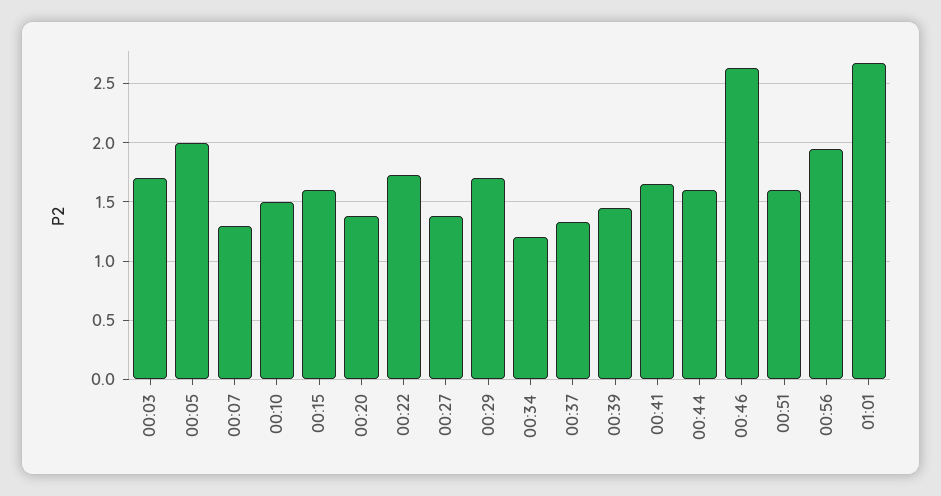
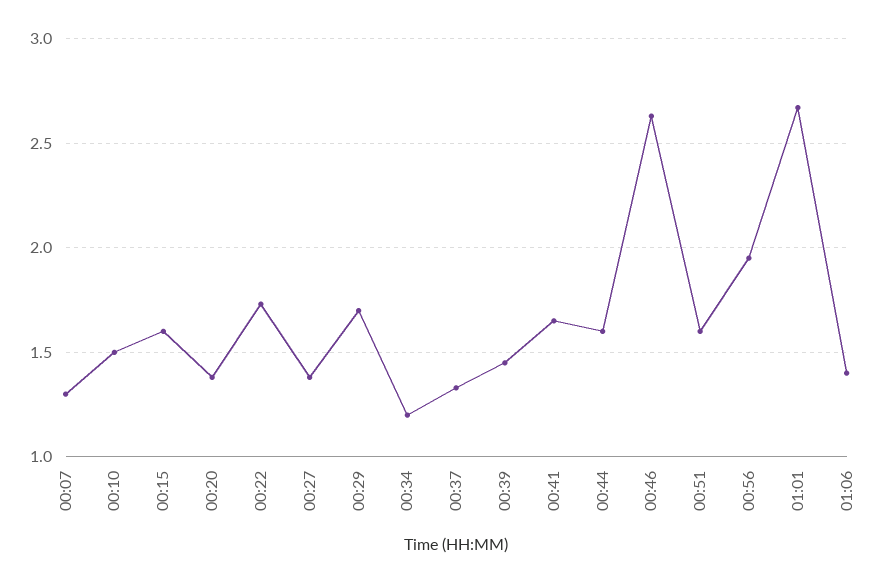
00:03: 1.7 -> none
00:05: 2 -> none
01:06: none -> 1.4

